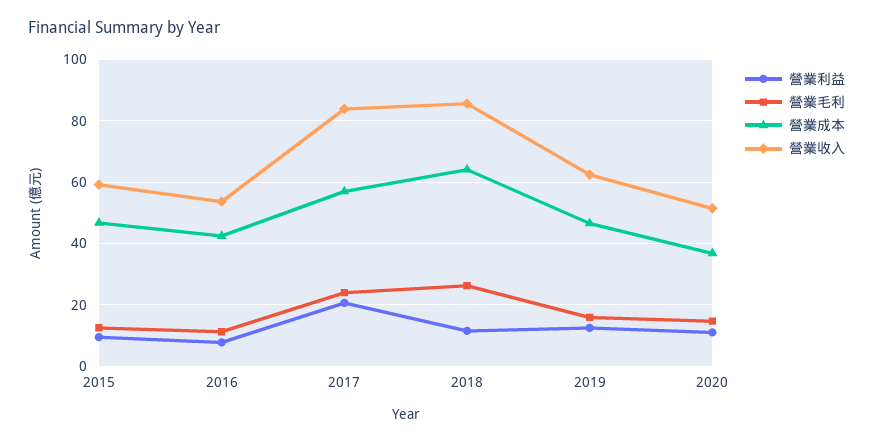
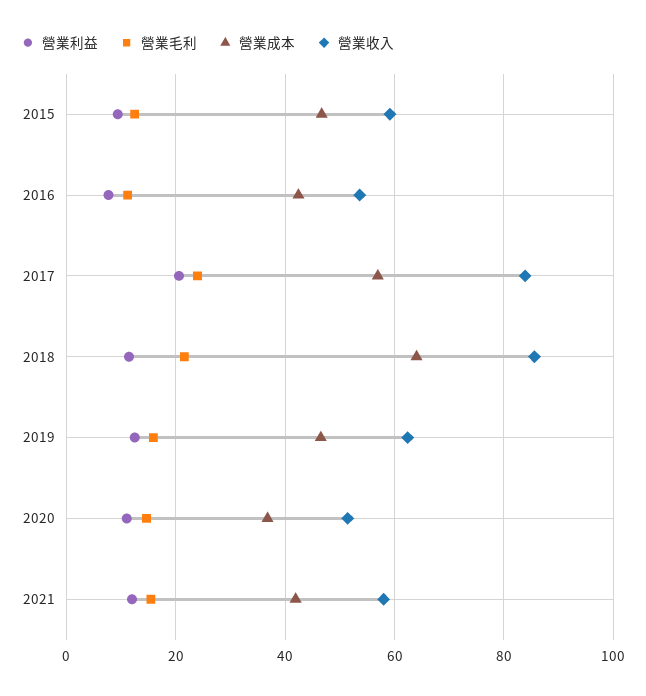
營業毛利, 2018: 26 -> 22
營業利益, 2021: none -> 12
營業毛利, 2021: none -> 16
營業成本, 2021: none -> 42
營業收入, 2021: none -> 58

